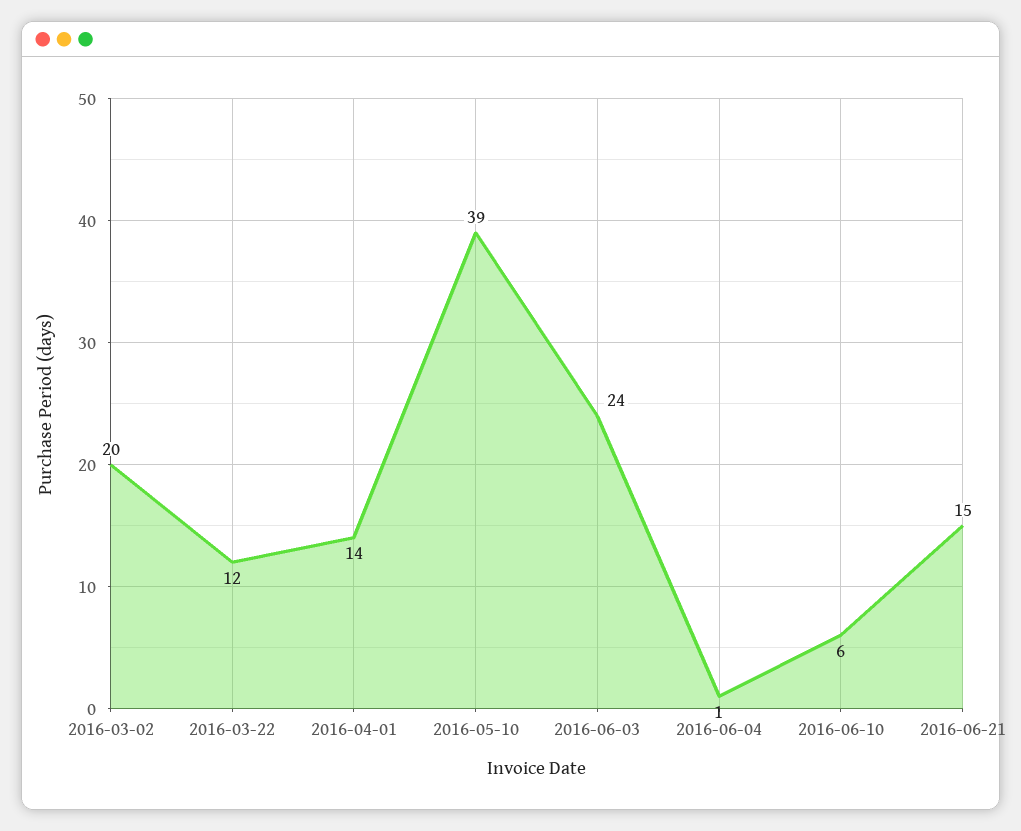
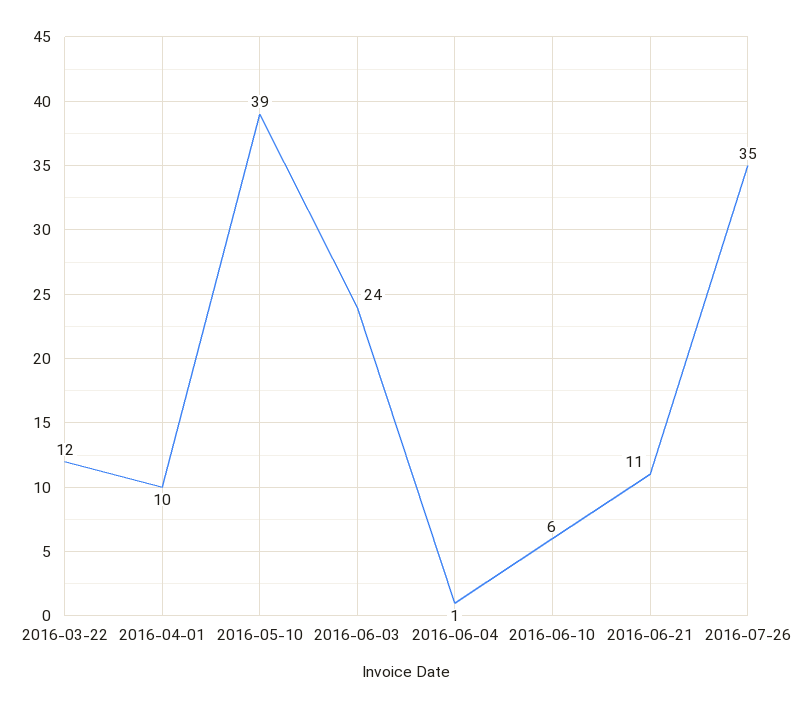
2016-03-02: 20 -> none
2016-04-01: 14 -> 10
2016-06-21: 15 -> 11
2016-07-26: none -> 35

